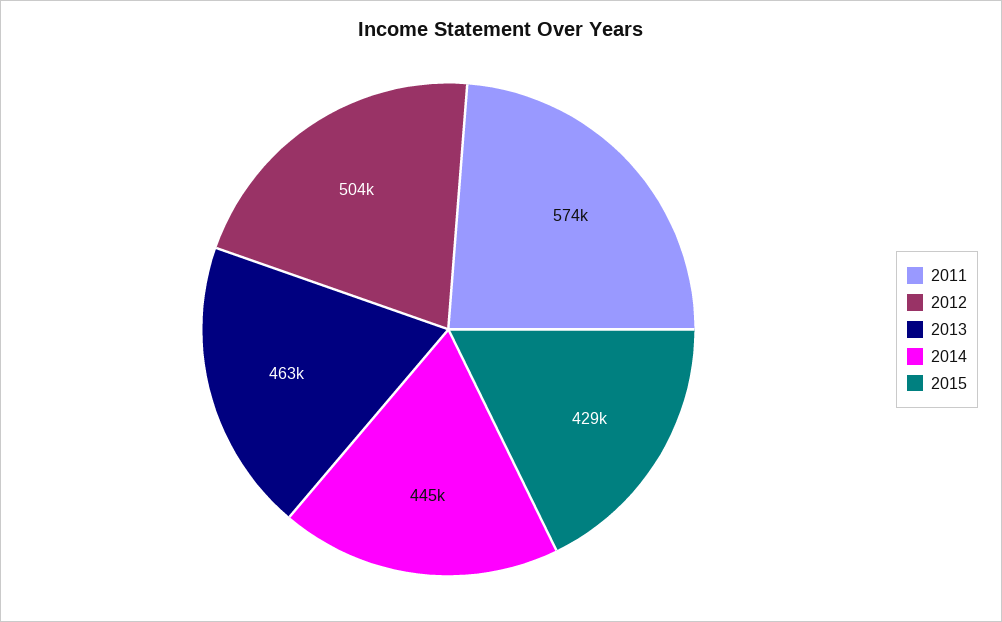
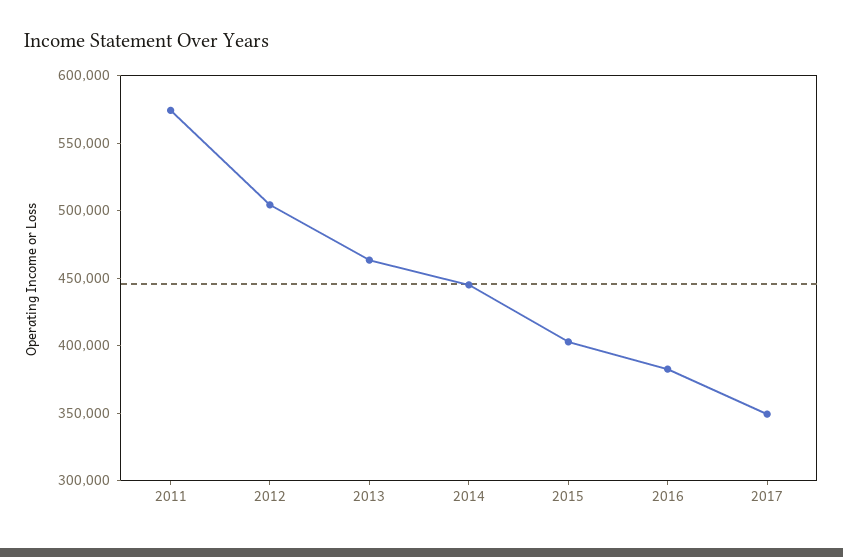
2015: 429000 -> 400000
2016: none -> 380000
2017: none -> 350000

